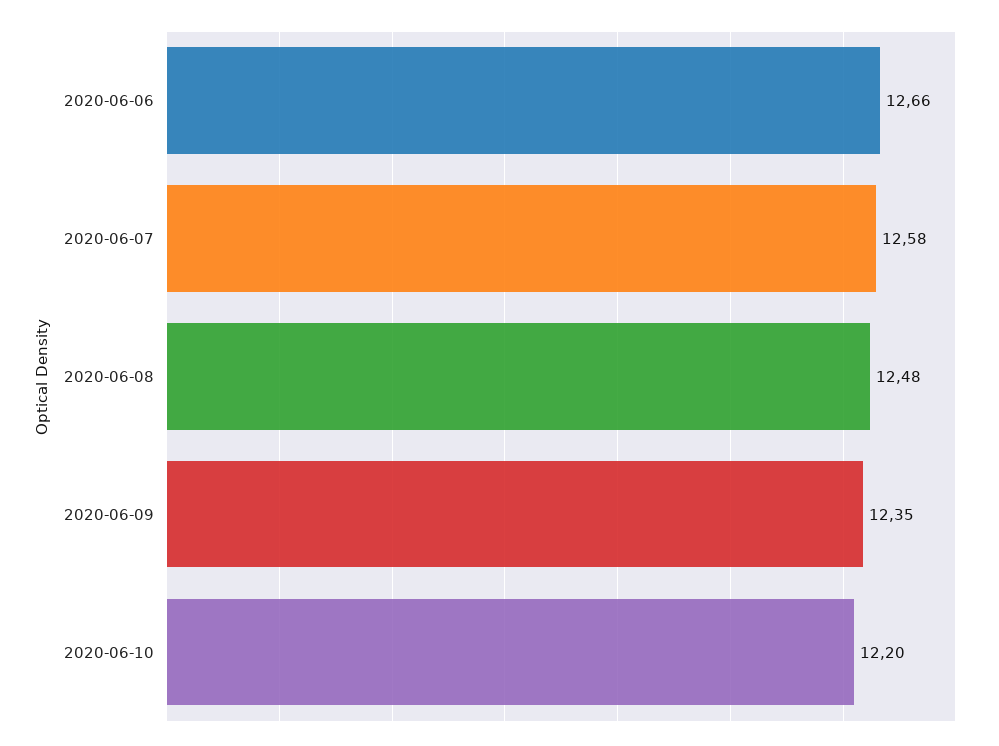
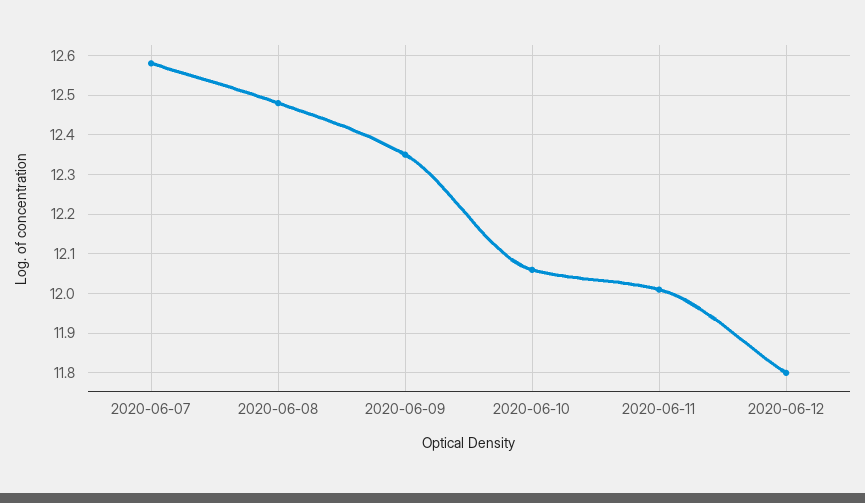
2020-06-06: 12.66 -> none
2020-06-10: 12.2 -> 12.05
2020-06-11: none -> 12
2020-06-12: none -> 11.8

